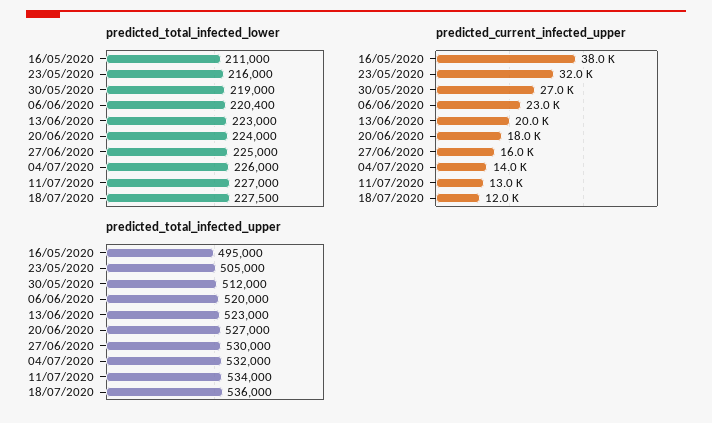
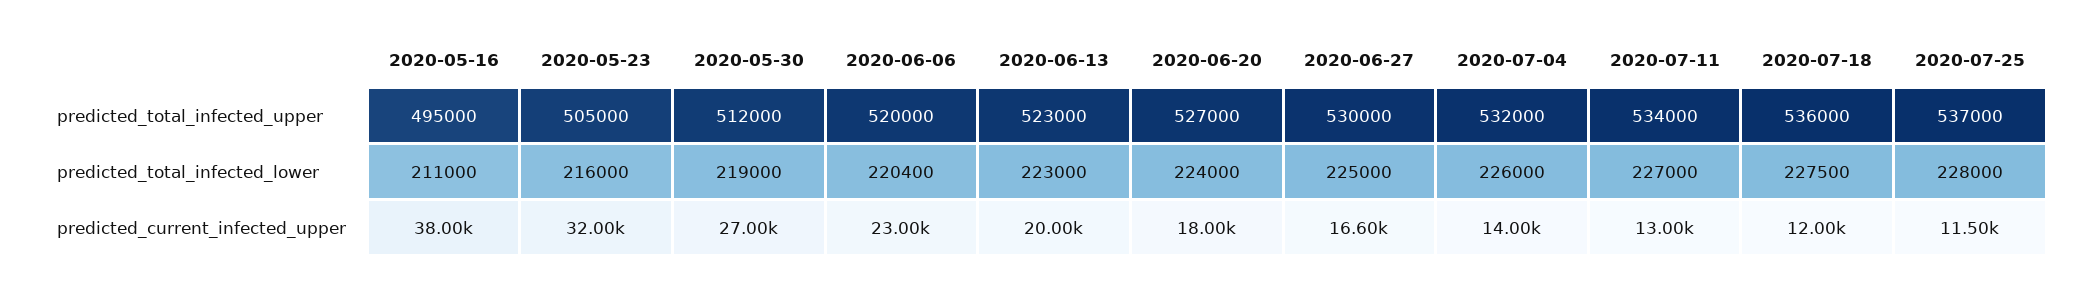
predicted_current_infected_upper, 27/06/2020: 16000 -> 16600
predicted_total_infected_upper, 2020-07-25: none -> 537000
predicted_total_infected_lower, 2020-07-25: none -> 228000
predicted_current_infected_upper, 2020-07-25: none -> 11500

